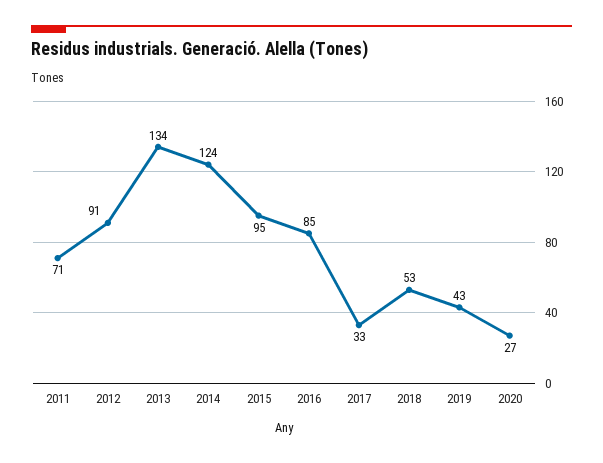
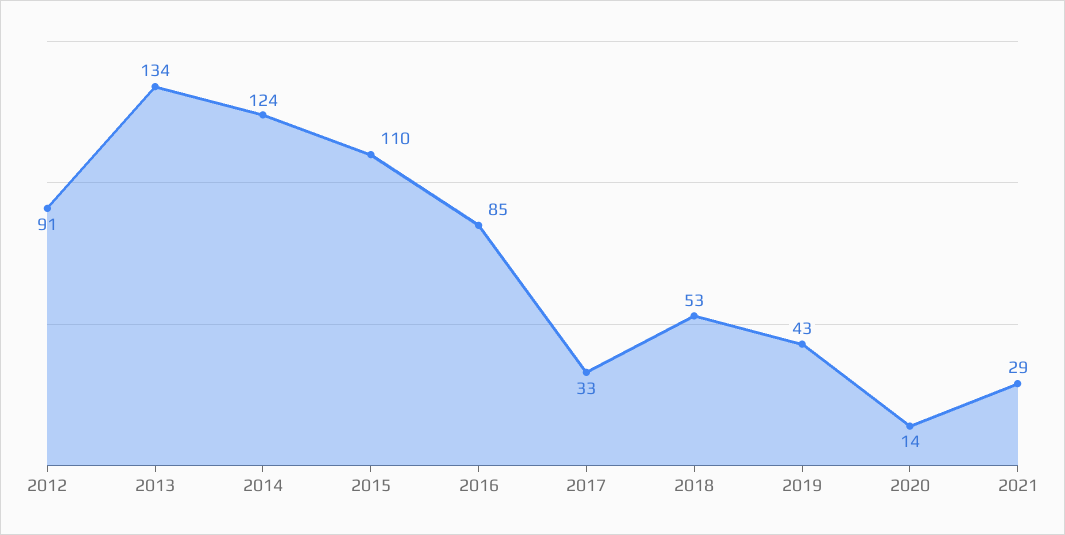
2011: 71 -> none
2015: 95 -> 110
2020: 27 -> 14
2021: none -> 29

